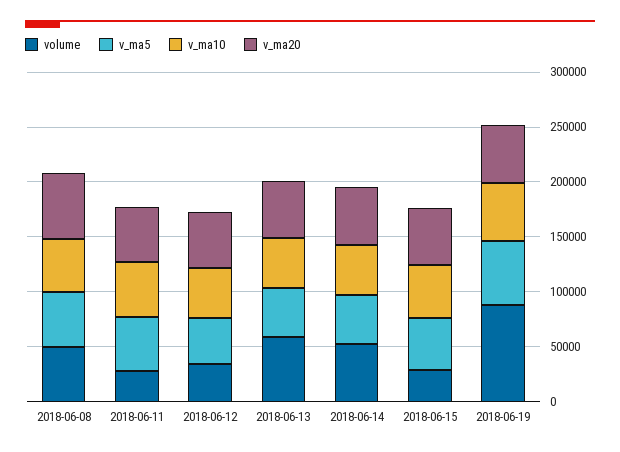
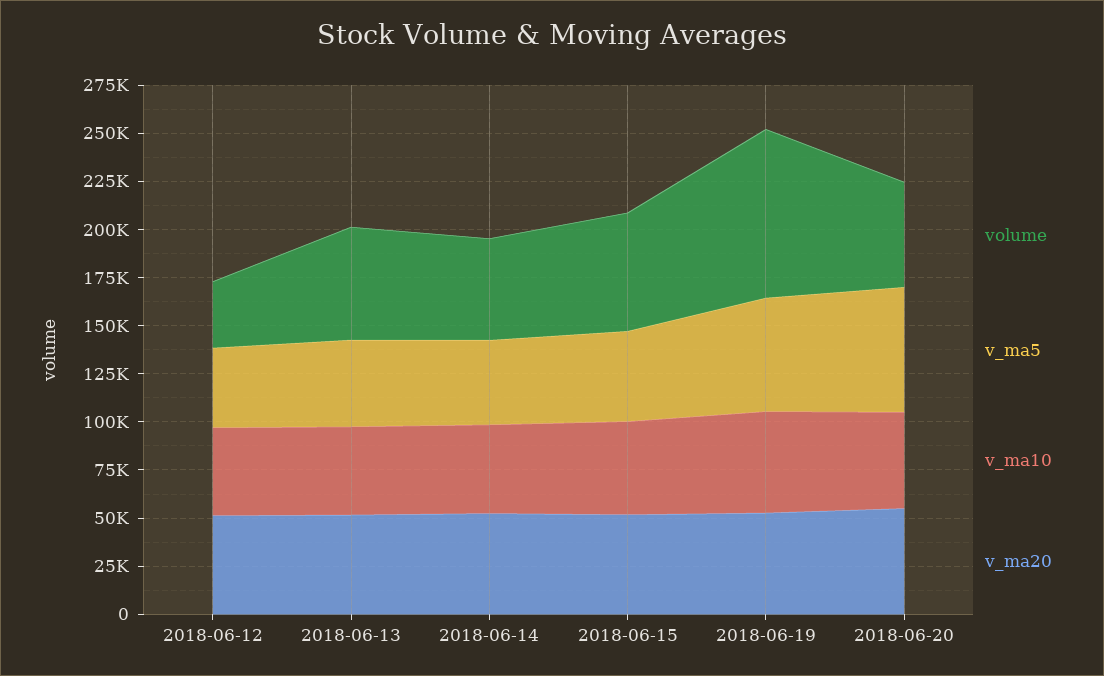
volume, 2018-06-08: 50000 -> none
v_ma5, 2018-06-08: 50000 -> none
v_ma10, 2018-06-08: 50000 -> none
v_ma20, 2018-06-08: 60000 -> none
volume, 2018-06-11: 30000 -> none
v_ma5, 2018-06-11: 50000 -> none
v_ma10, 2018-06-11: 50000 -> none
v_ma20, 2018-06-11: 50000 -> none
volume, 2018-06-15: 30000 -> 60000
volume, 2018-06-20: none -> 55000
v_ma5, 2018-06-20: none -> 65000
v_ma10, 2018-06-20: none -> 50000
v_ma20, 2018-06-20: none -> 55000

